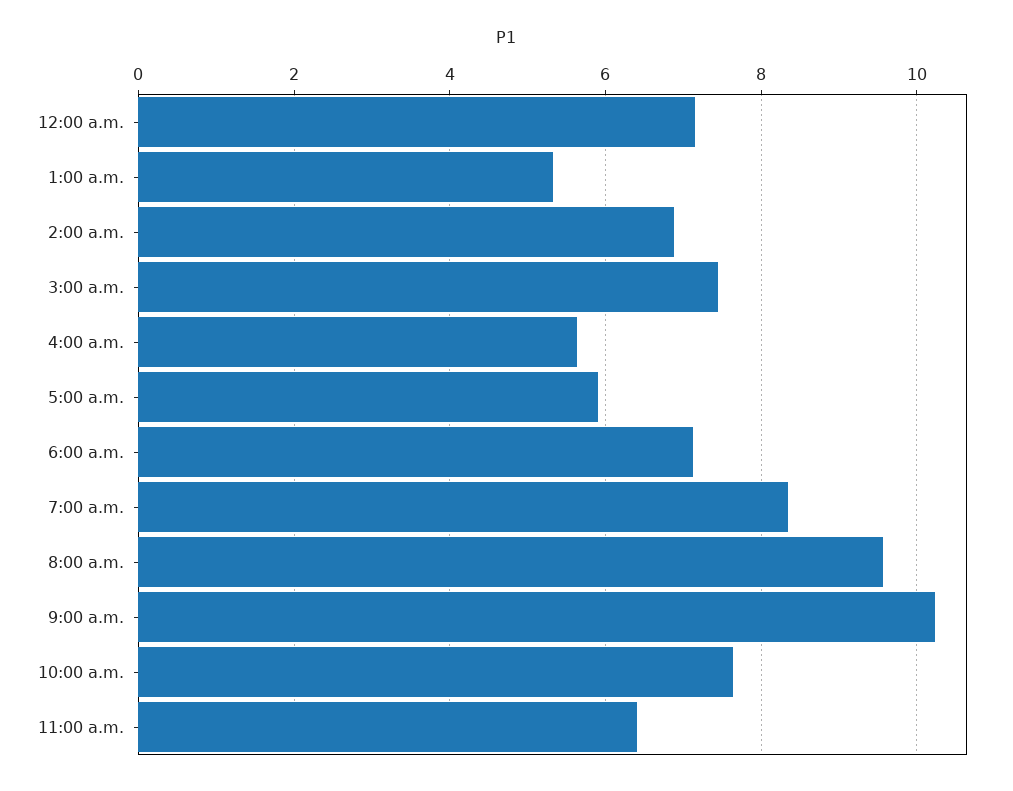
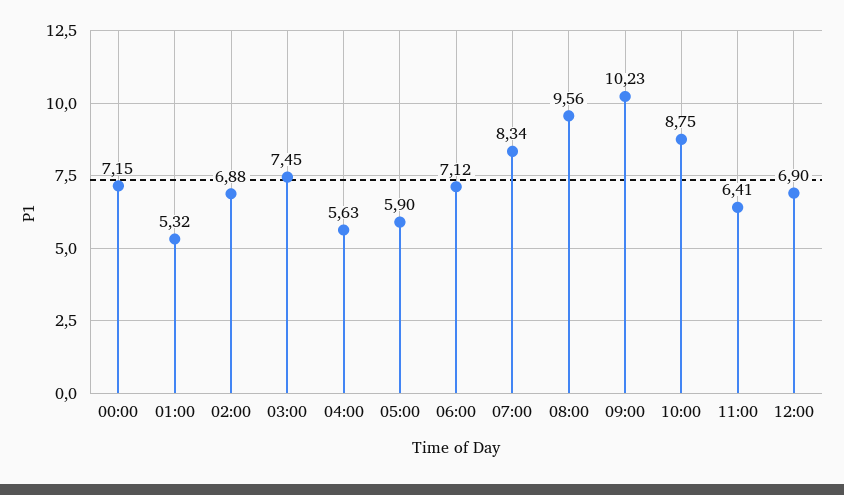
10:00 a.m.: 7.6 -> 8.75
12:00: none -> 6.9

